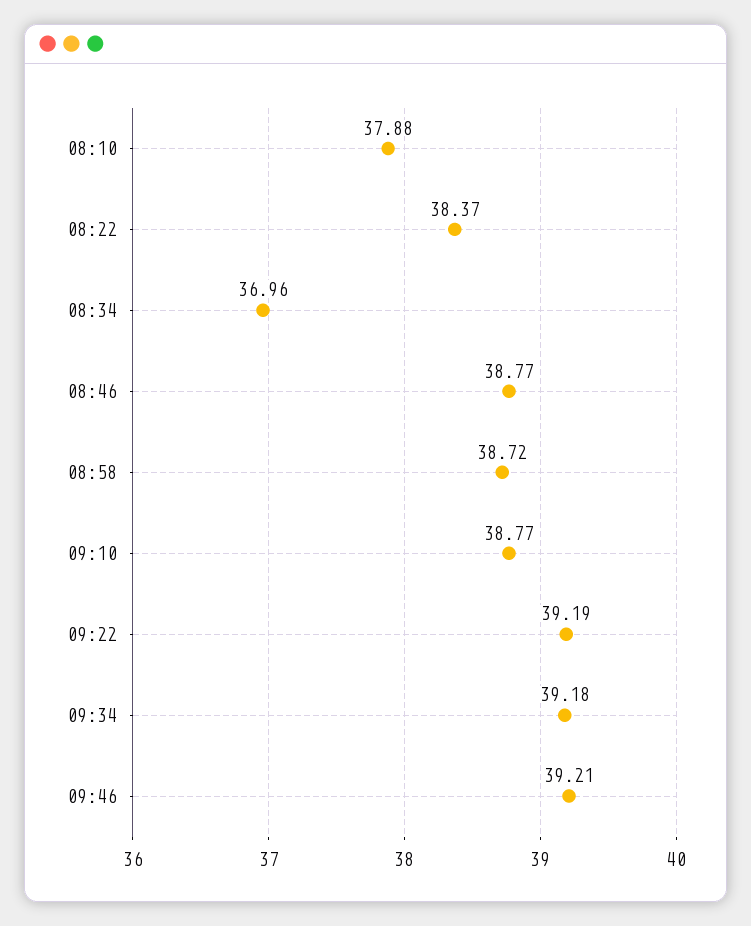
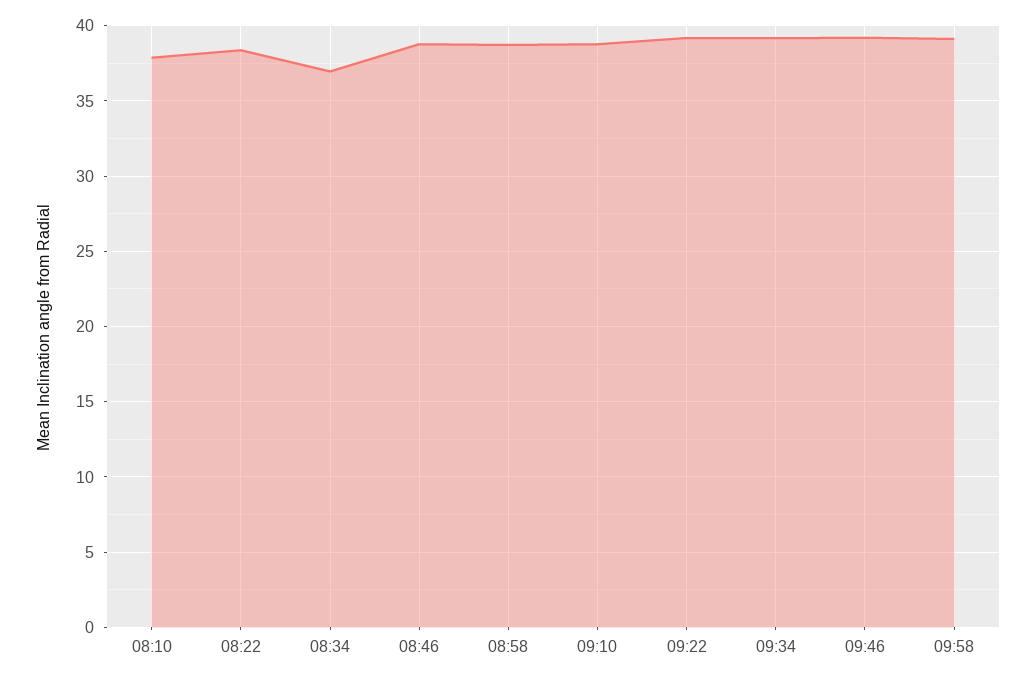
09:58: none -> 39

